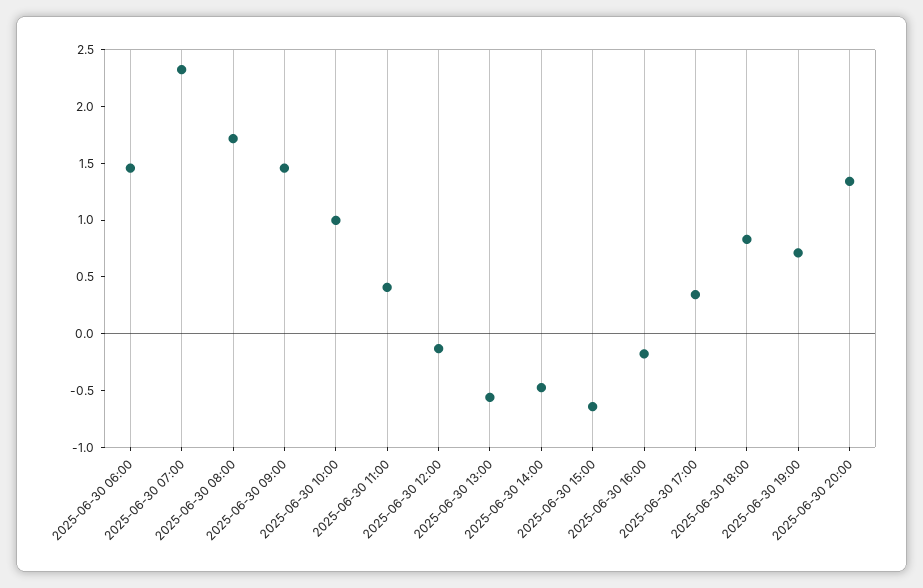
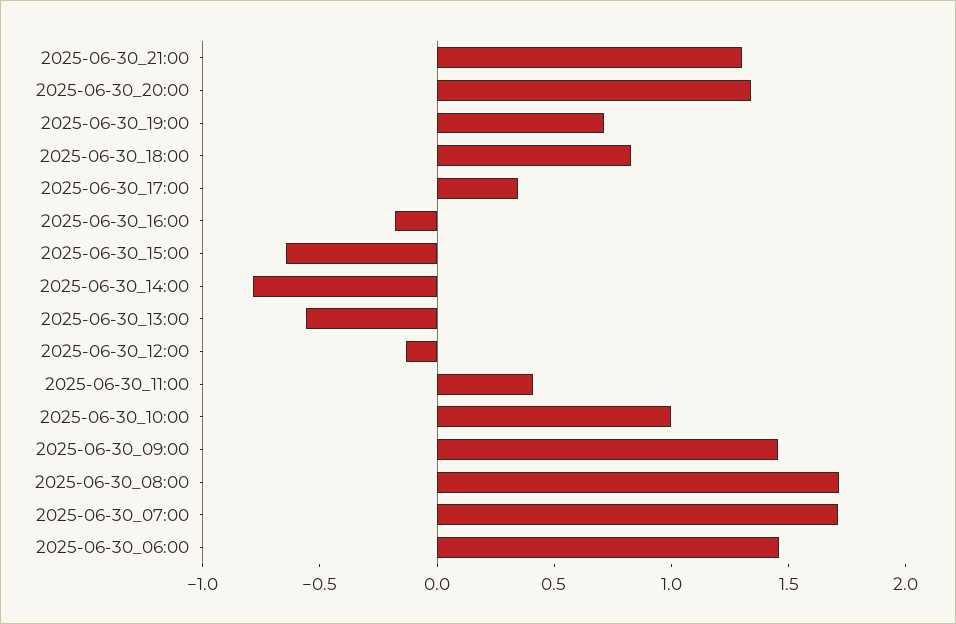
2025-06-30 07:00: 2.3 -> 1.7
2025-06-30 14:00: -0.5 -> -0.8
2025-06-30_21:00: none -> 1.3

